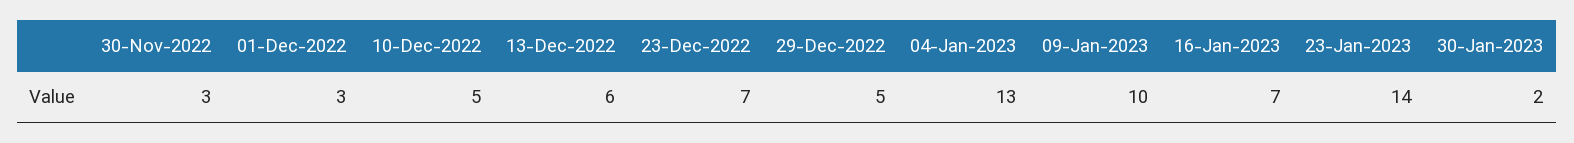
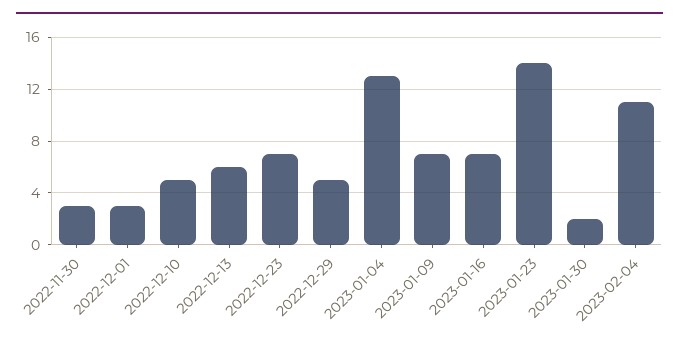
09-Jan-2023: 10 -> 7
2023-02-04: none -> 11

